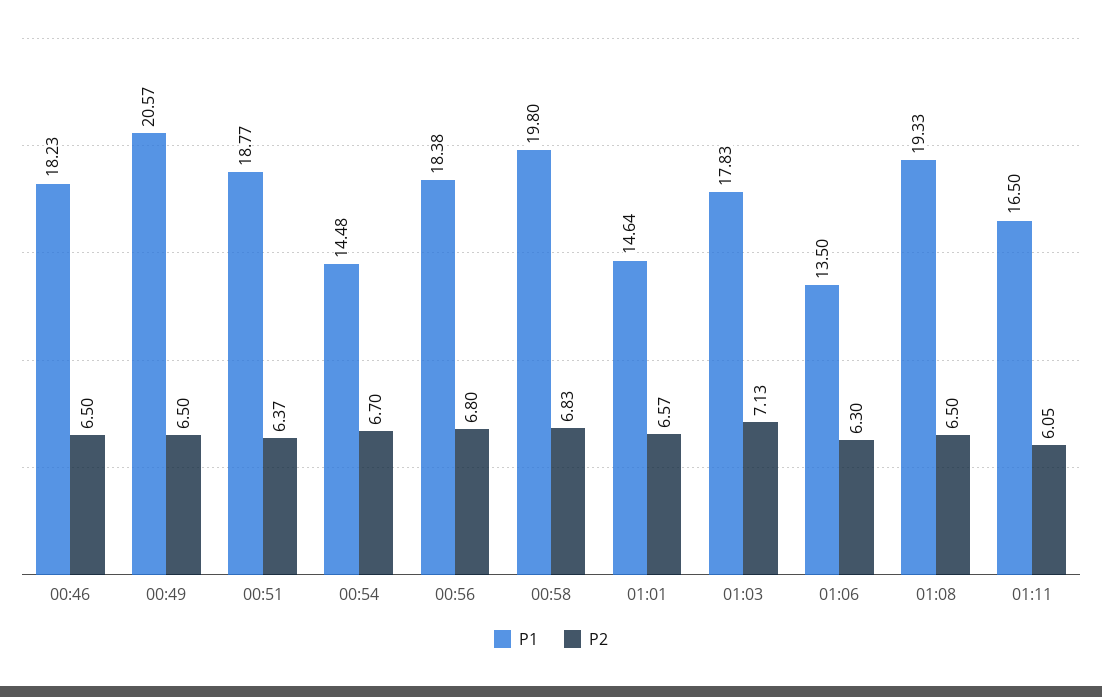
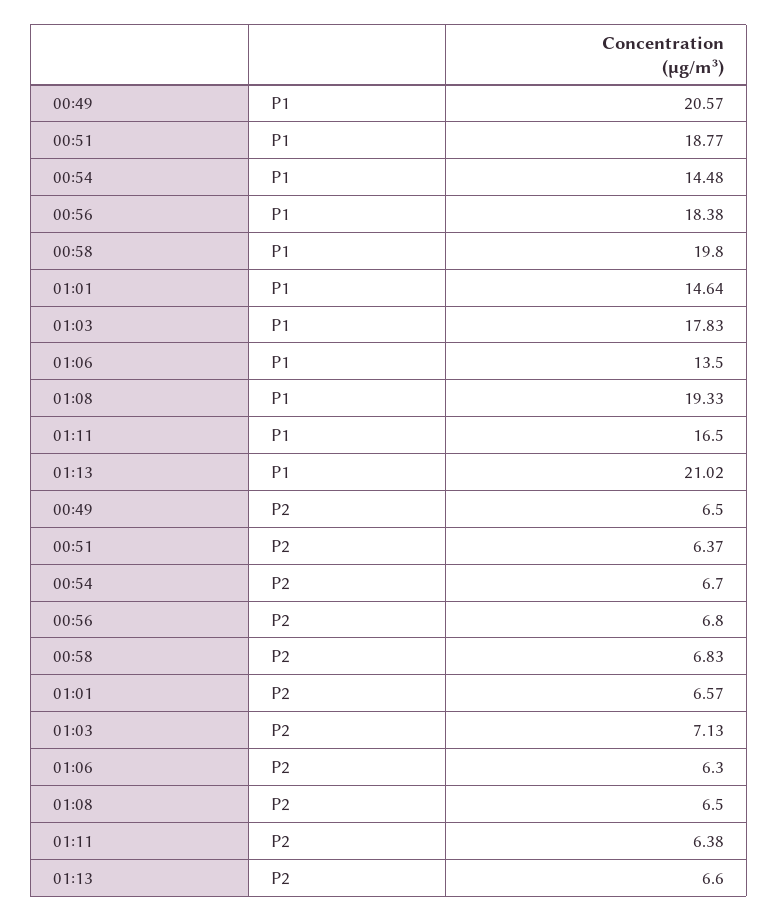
P1, 00:46: 18.23 -> none
P2, 00:46: 6.5 -> none
P2, 01:11: 6.05 -> 6.38
P1, 01:13: none -> 21.02
P2, 01:13: none -> 6.6

